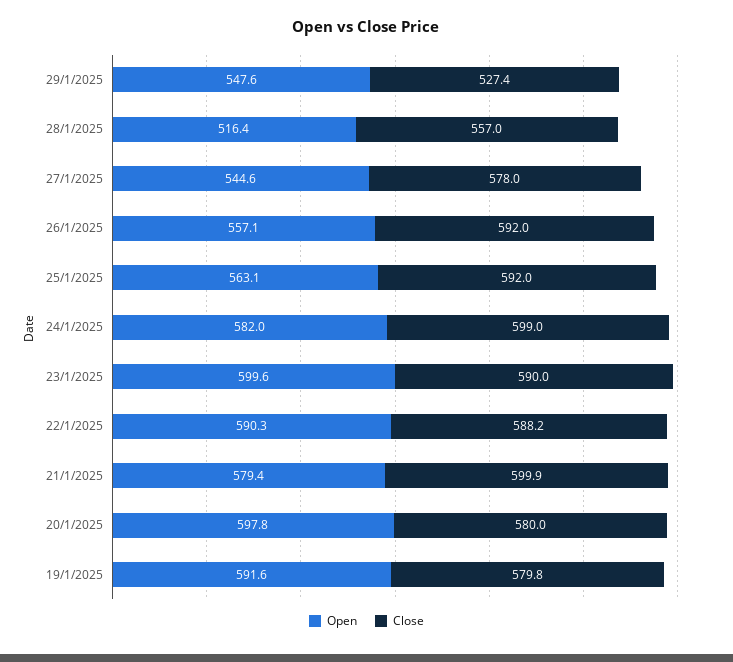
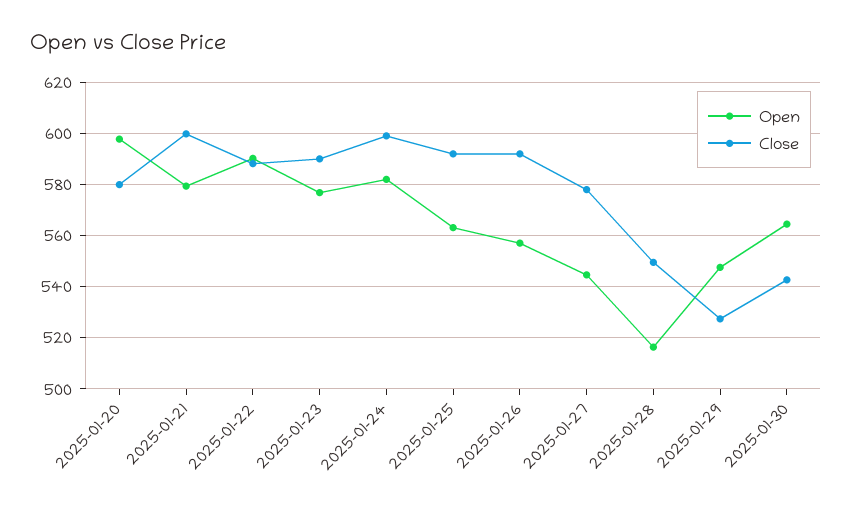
Close, 28/1/2025: 557 -> 550
Open, 23/1/2025: 599.6 -> 577.5
Open, 19/1/2025: 591.6 -> none
Close, 19/1/2025: 579.8 -> none
Open, 2025-01-30: none -> 565
Close, 2025-01-30: none -> 542.5

